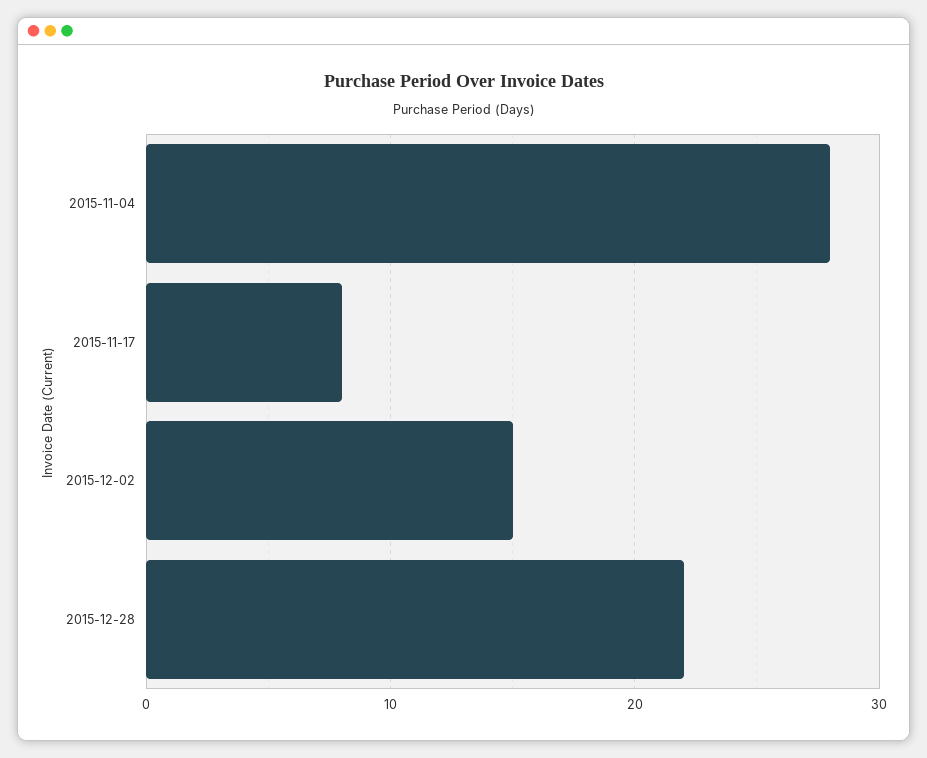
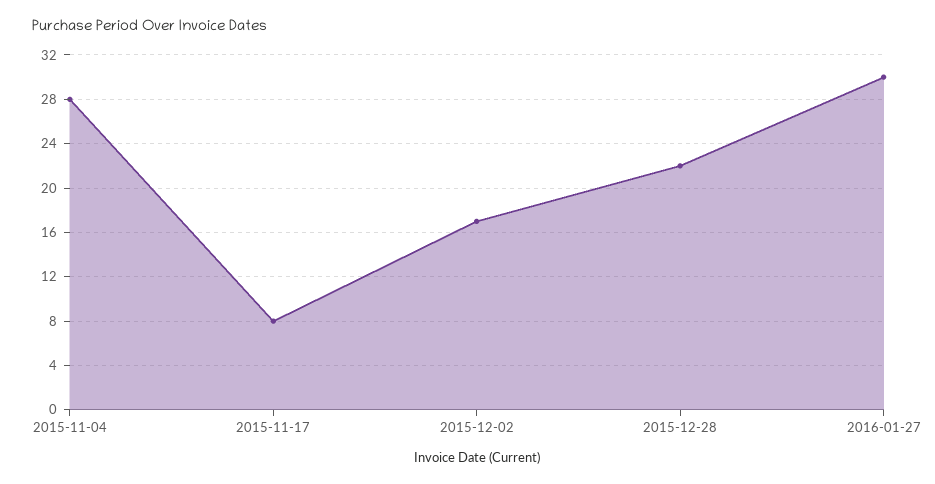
2015-12-02: 15 -> 17
2016-01-27: none -> 30

